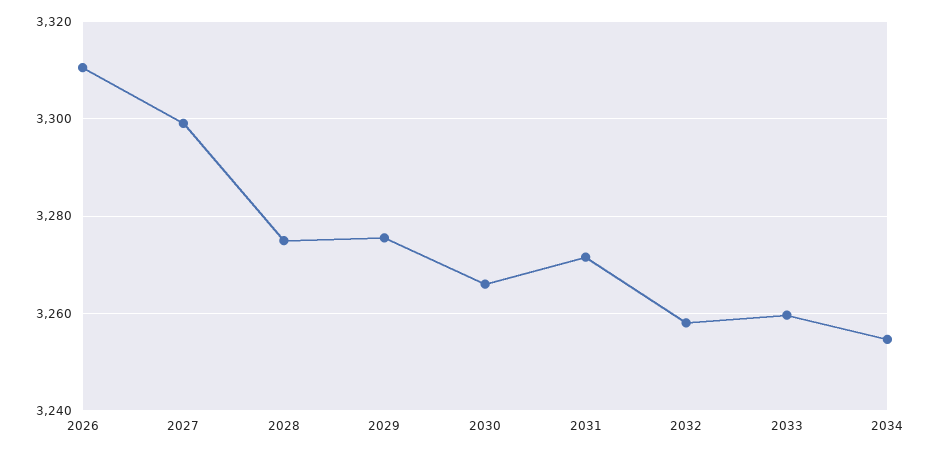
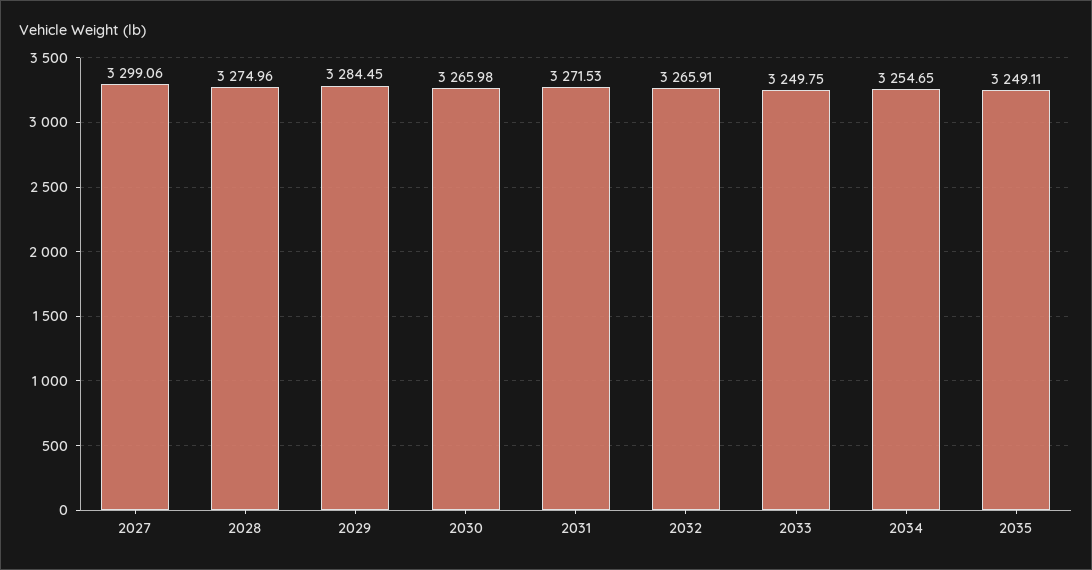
2026: 3310 -> none
2029: 3276 -> 3284.45
2032: 3258 -> 3265.91
2033: 3260 -> 3249.75
2035: none -> 3249.11

